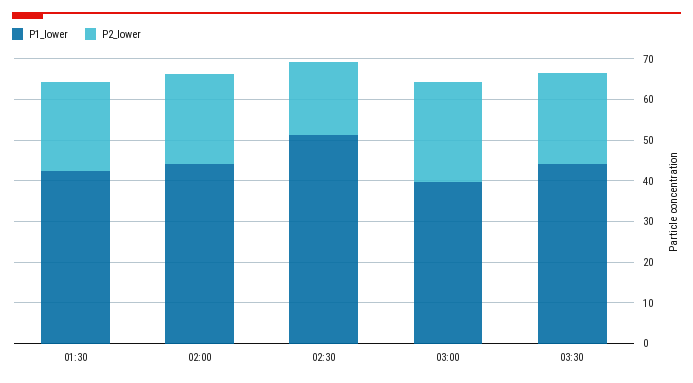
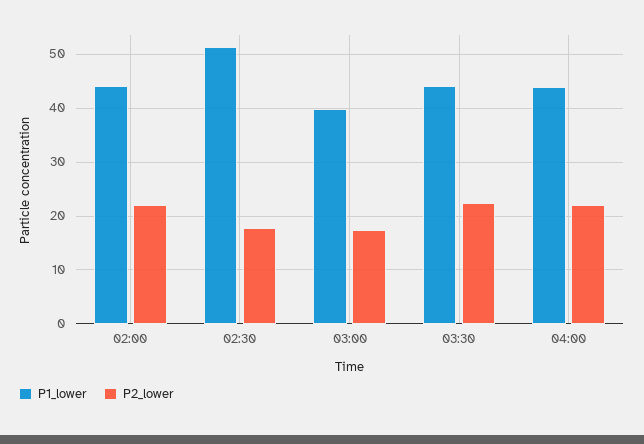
P1_lower, 01:30: 42 -> none
P2_lower, 01:30: 22 -> none
P2_lower, 03:00: 24 -> 18
P1_lower, 04:00: none -> 44
P2_lower, 04:00: none -> 22

